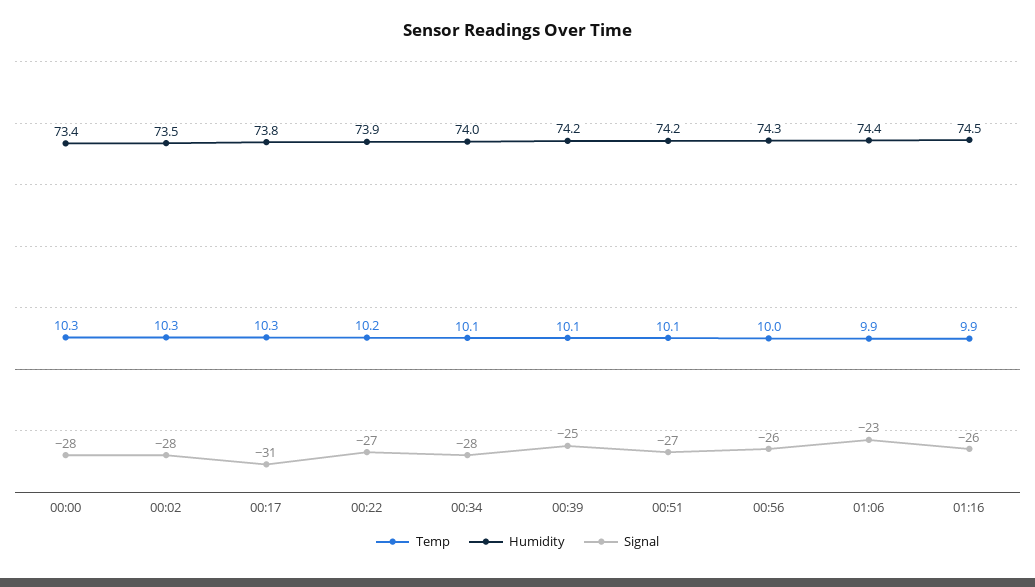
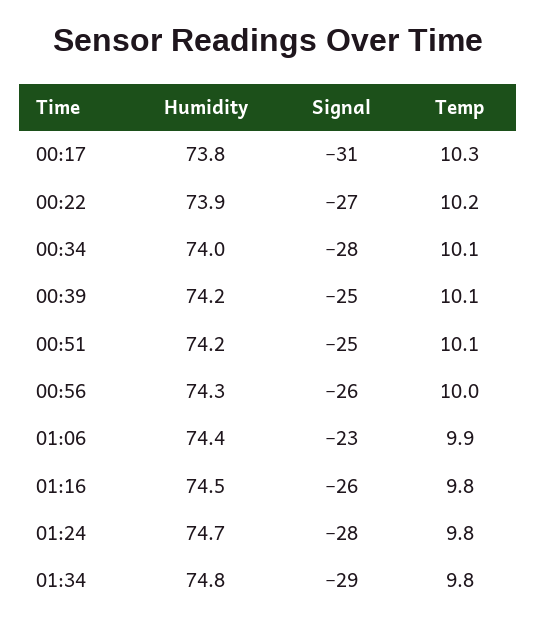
Temp, 00:00: 10.3 -> none
Humidity, 00:00: 73.4 -> none
Signal, 00:00: -28 -> none
Temp, 00:02: 10.3 -> none
Humidity, 00:02: 73.5 -> none
Signal, 00:02: -28 -> none
Signal, 00:51: -27 -> -25
Temp, 01:16: 9.9 -> 9.8
Humidity, 01:24: none -> 74.7
Signal, 01:24: none -> -28
Temp, 01:24: none -> 9.8
Humidity, 01:34: none -> 74.8
Signal, 01:34: none -> -29
Temp, 01:34: none -> 9.8

